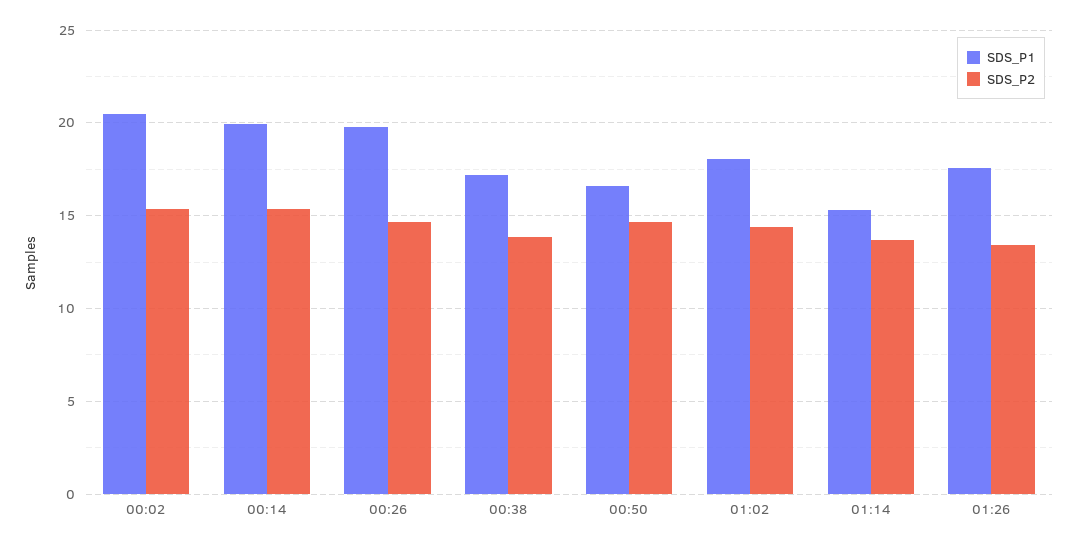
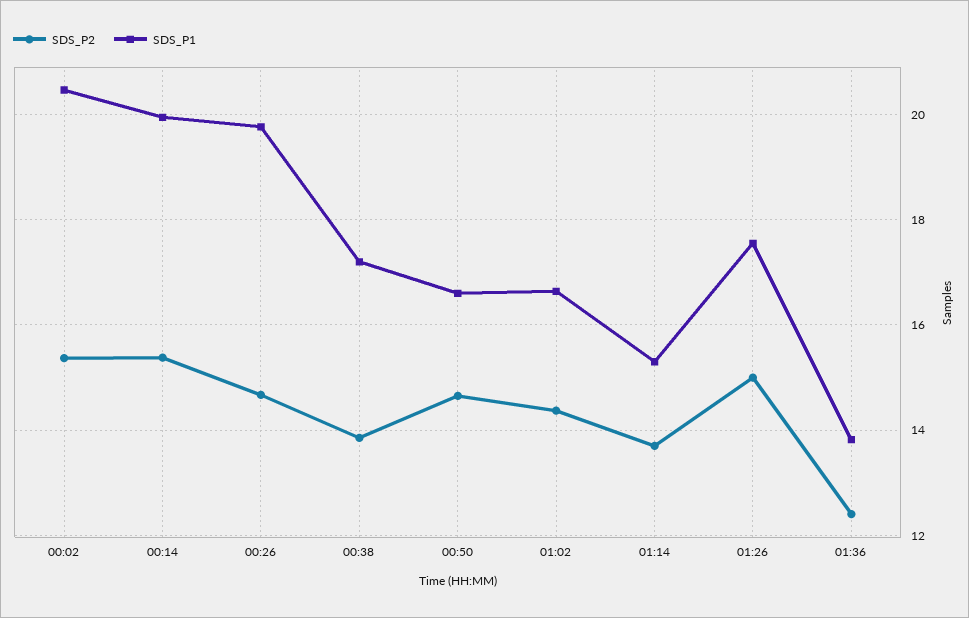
SDS_P1, 01:02: 18 -> 16.6
SDS_P2, 01:26: 13.5 -> 15
SDS_P2, 01:36: none -> 12.4
SDS_P1, 01:36: none -> 13.8

